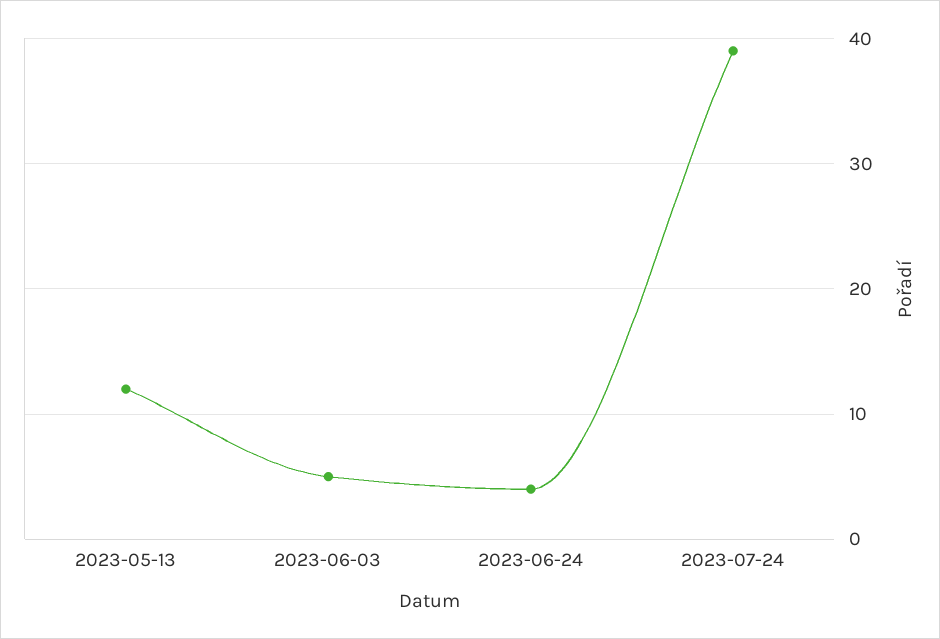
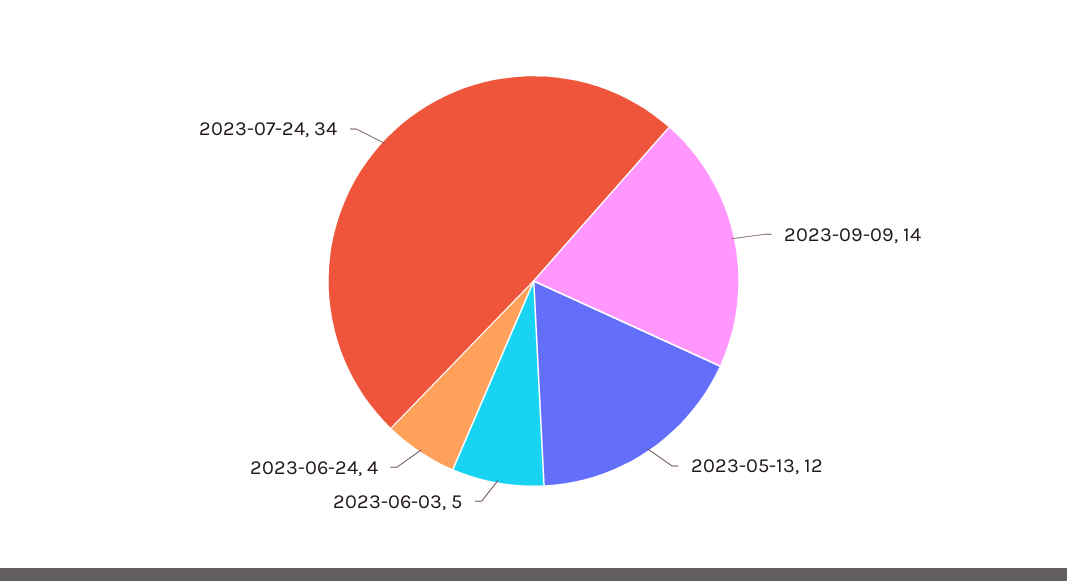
2023-07-24: 39 -> 34
2023-09-09: none -> 14

